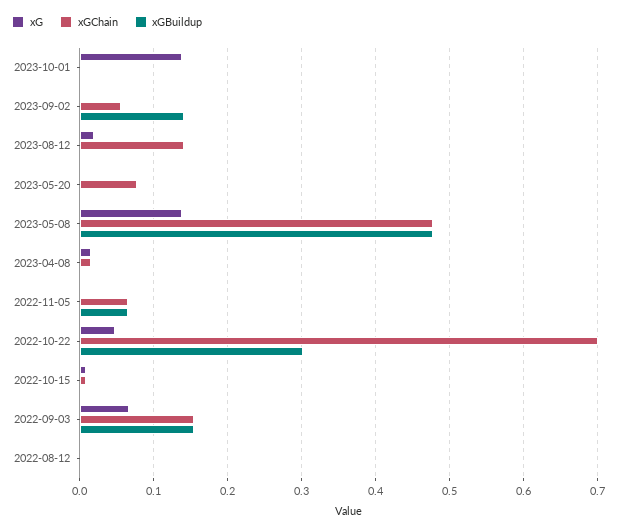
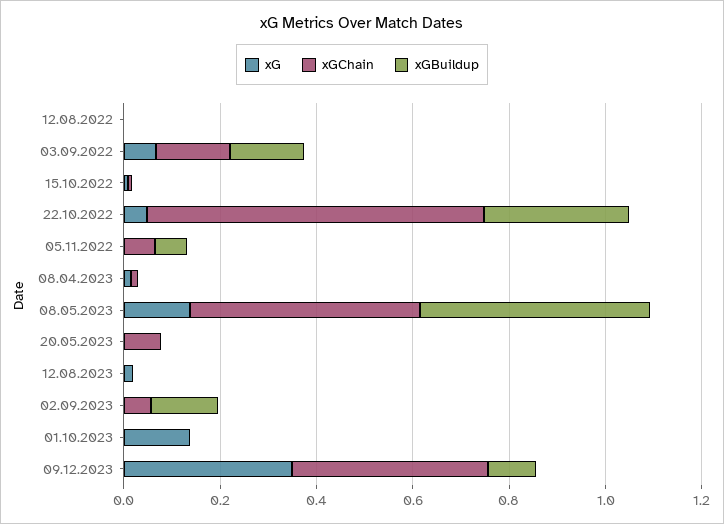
xGChain, 2023-08-12: 0.14 -> 0
xG, 09.12.2023: none -> 0.35
xGChain, 09.12.2023: none -> 0.4
xGBuildup, 09.12.2023: none -> 0.1

